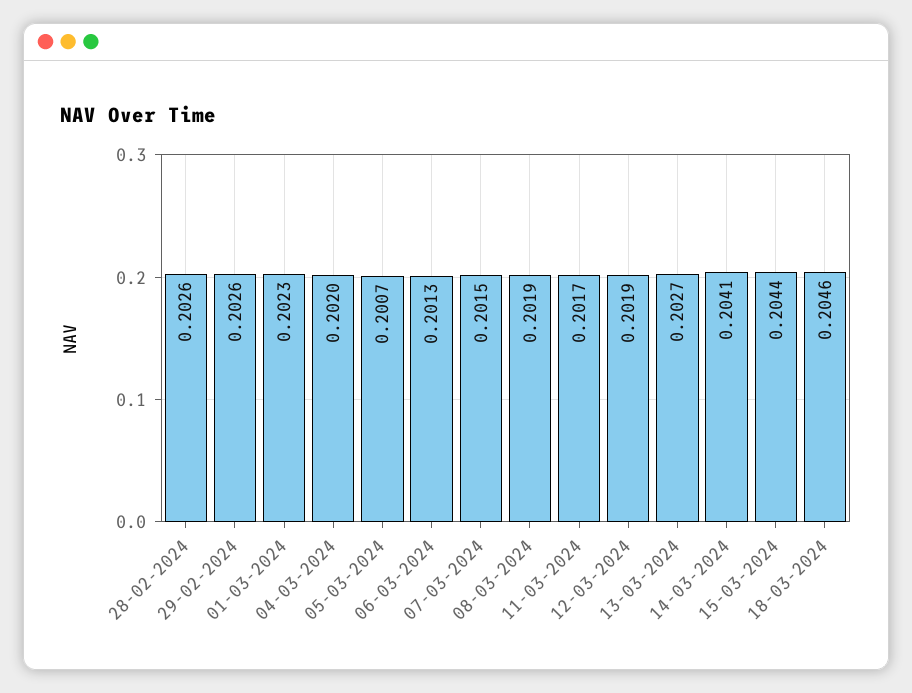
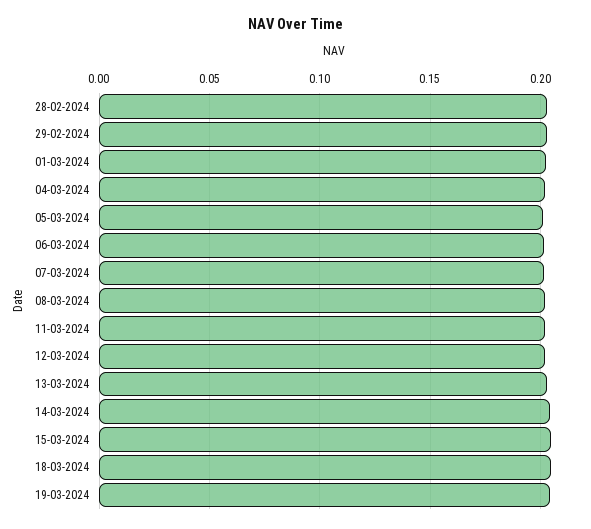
19-03-2024: none -> 0.205

